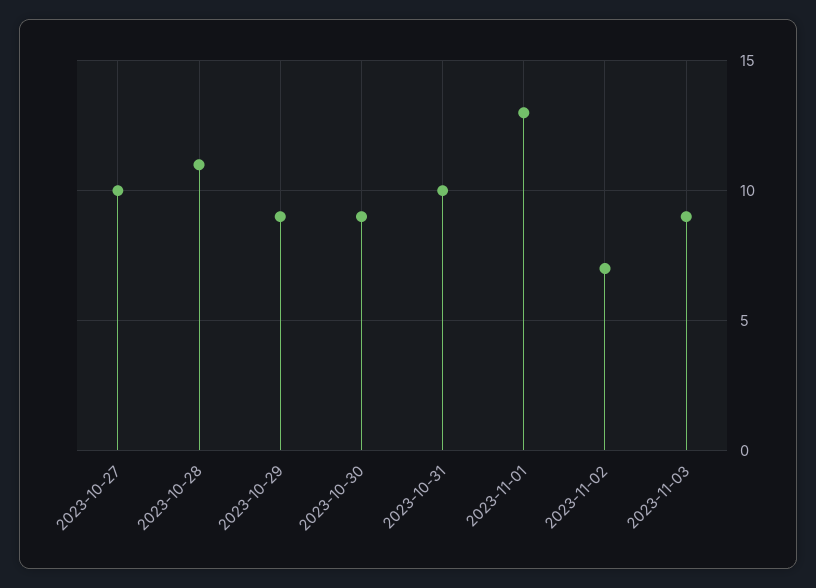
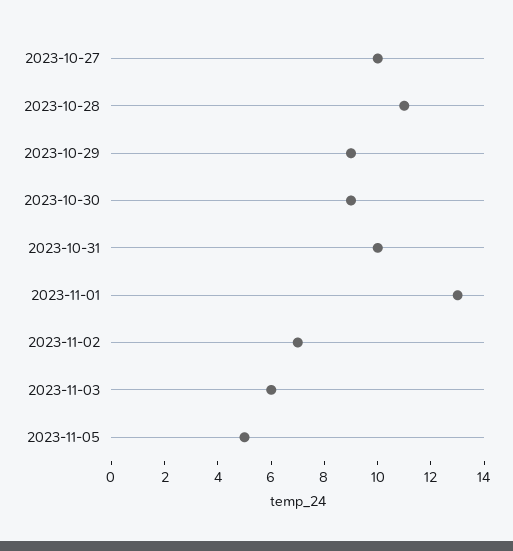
2023-11-03: 9 -> 6
2023-11-05: none -> 5

